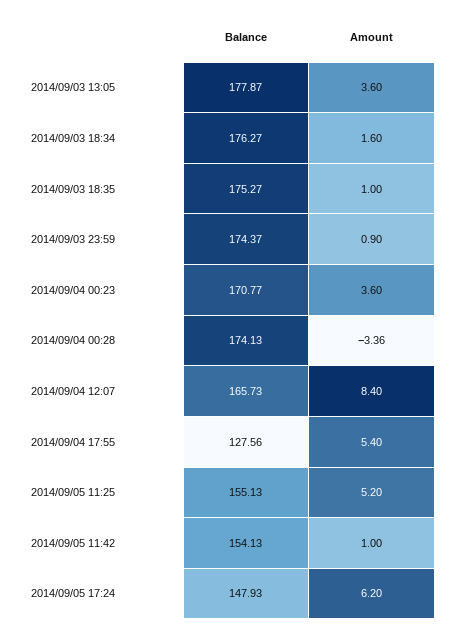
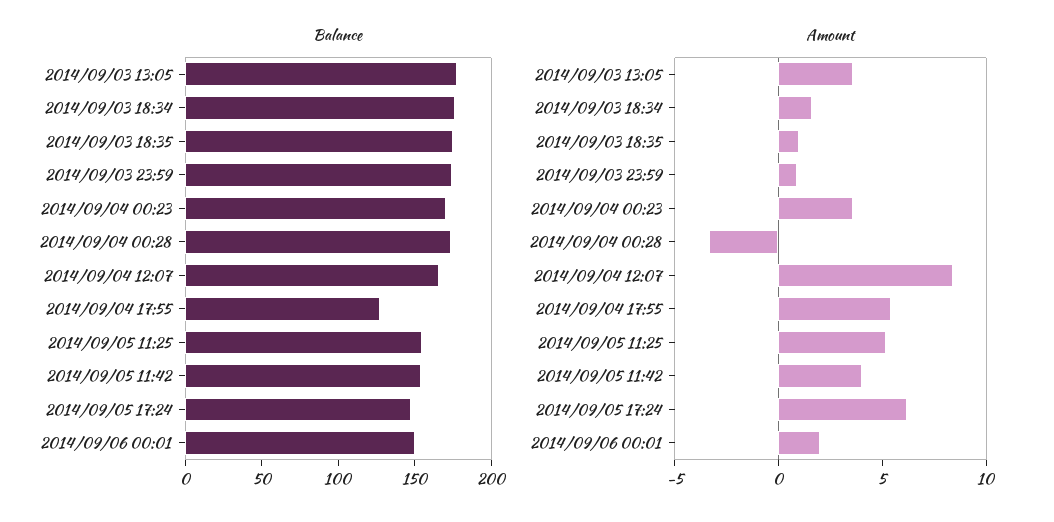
Amount, 2014/09/05 11:42: 1 -> 4
Balance, 2014/09/06 00:01: none -> 150
Amount, 2014/09/06 00:01: none -> 2

